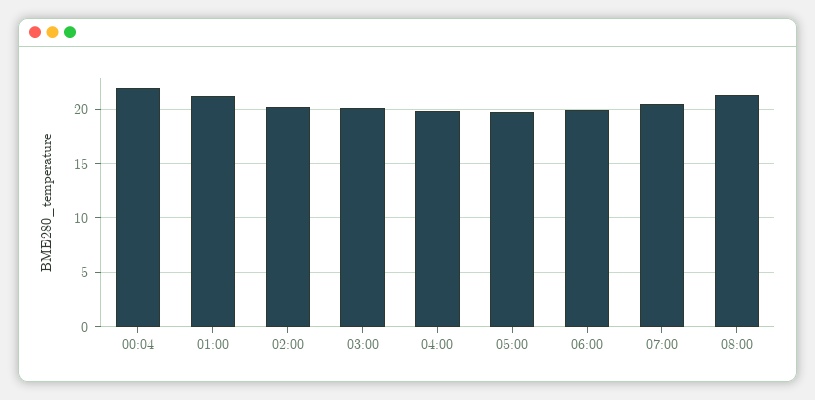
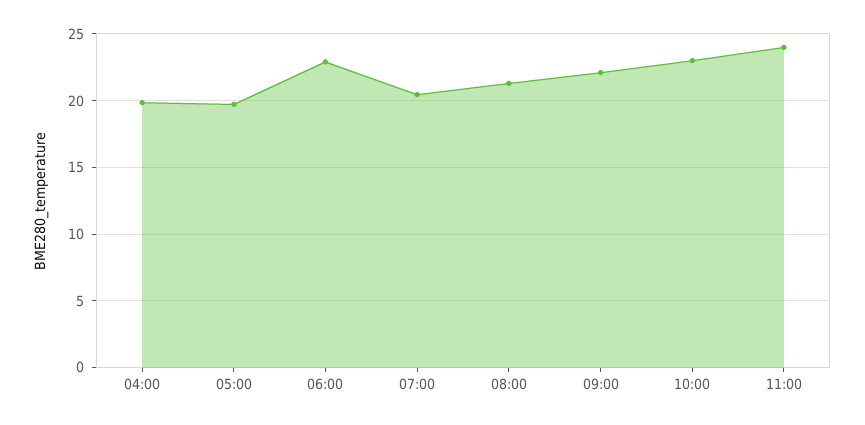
00:04: 22 -> none
01:00: 21 -> none
02:00: 20 -> none
03:00: 20 -> none
06:00: 20 -> 23
09:00: none -> 22
10:00: none -> 23
11:00: none -> 24

